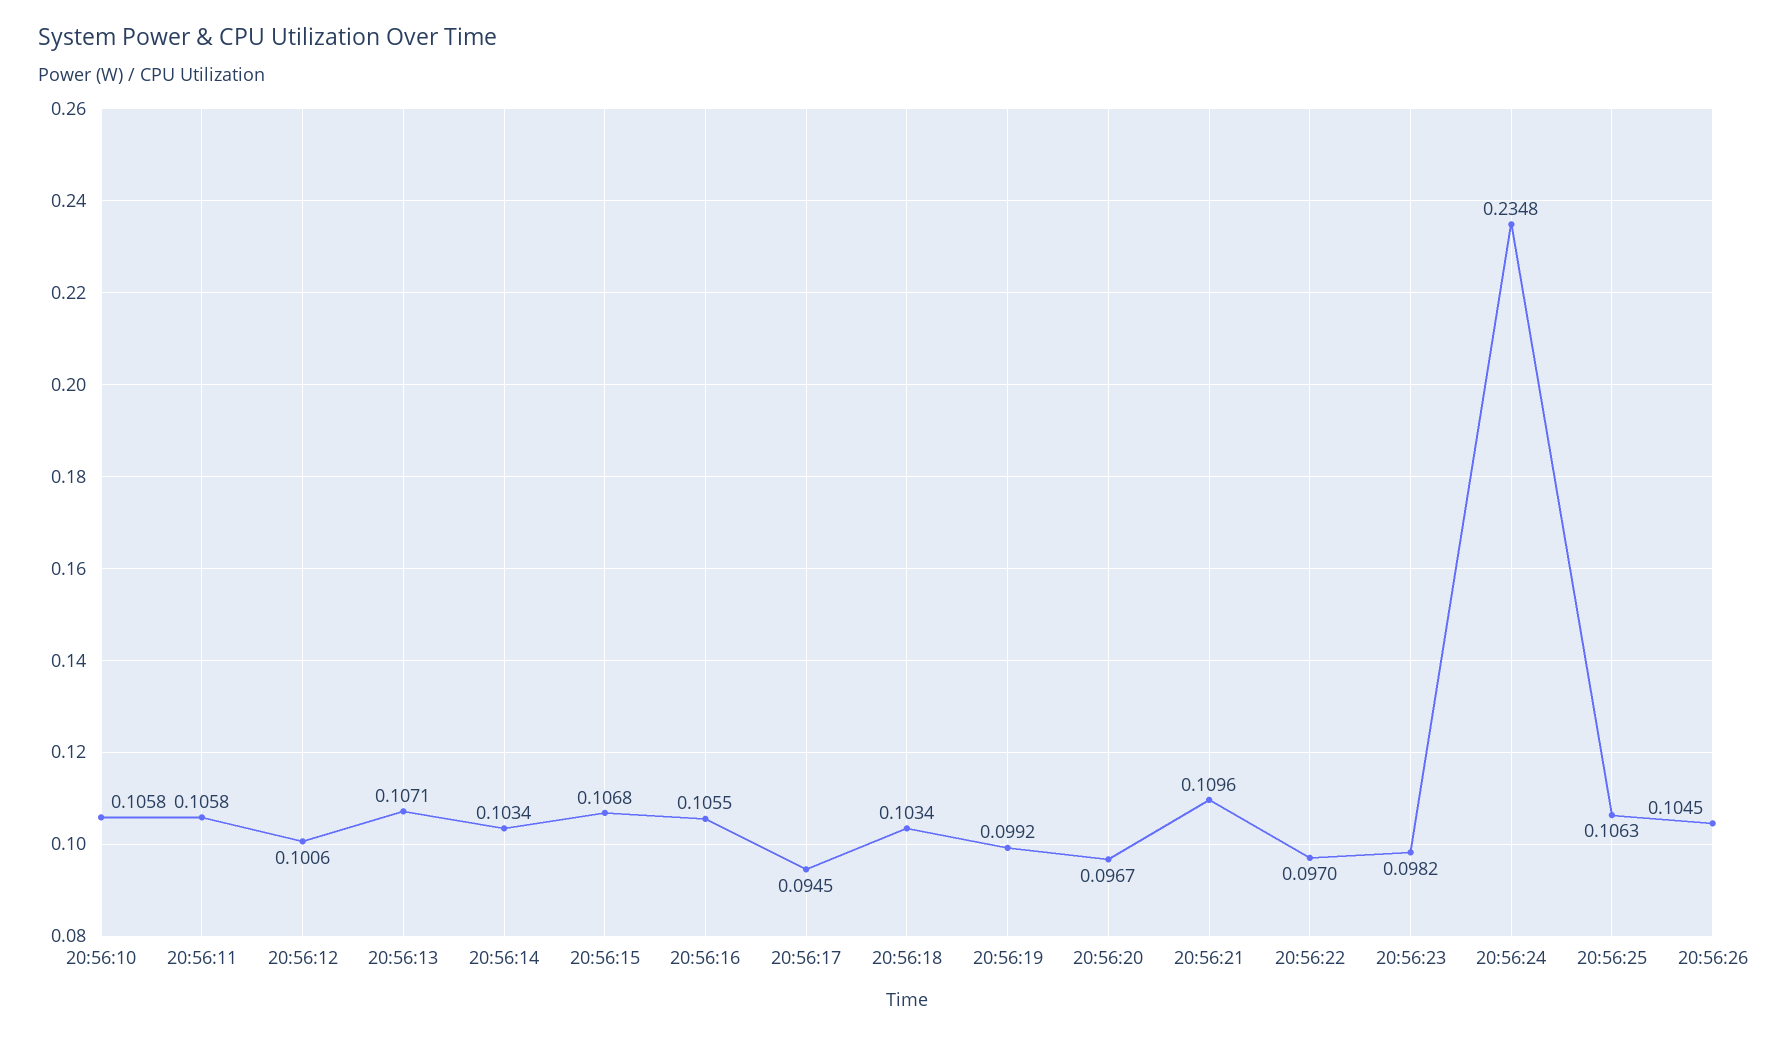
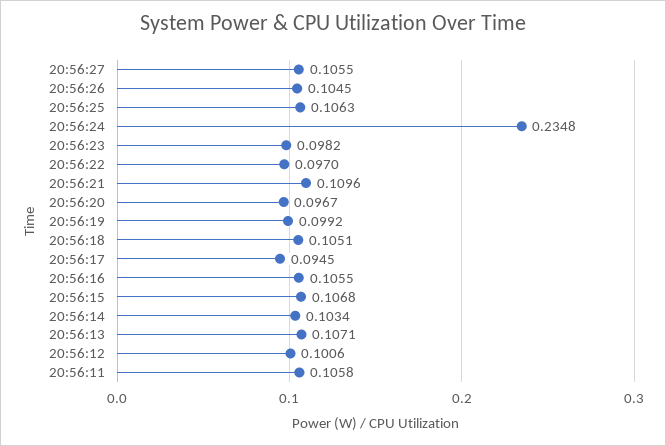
20:56:10: 0.1058 -> none
20:56:18: 0.1034 -> 0.1051
20:56:27: none -> 0.1055

